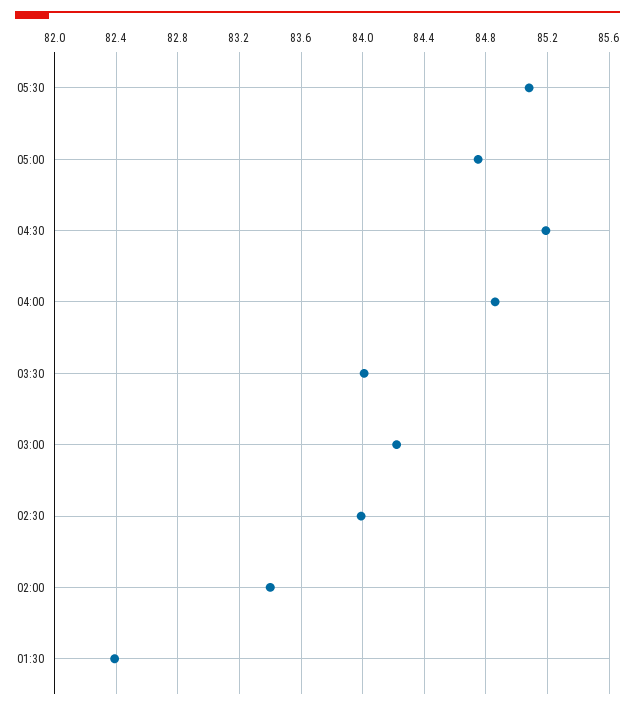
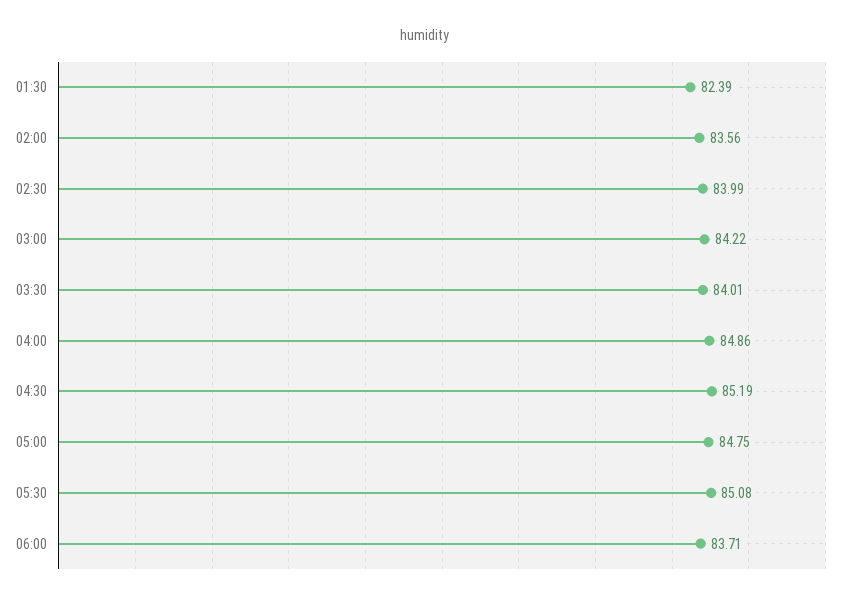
02:00: 83.4 -> 83.56
06:00: none -> 83.71

